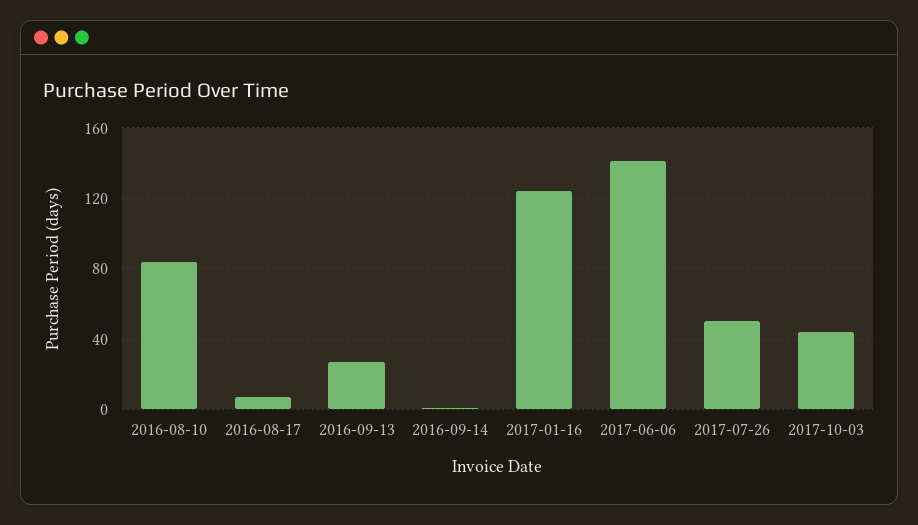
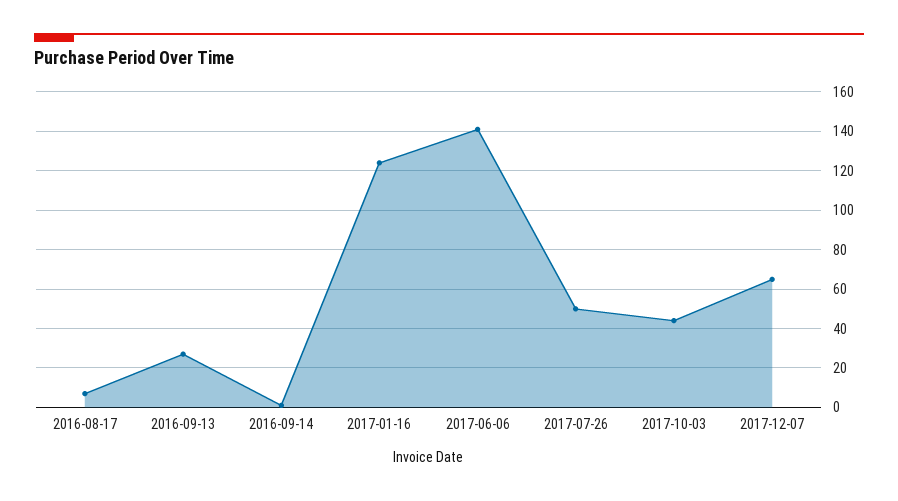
2016-08-10: 85 -> none
2017-12-07: none -> 65

